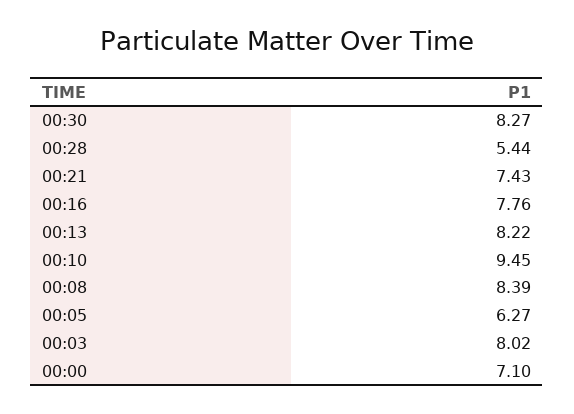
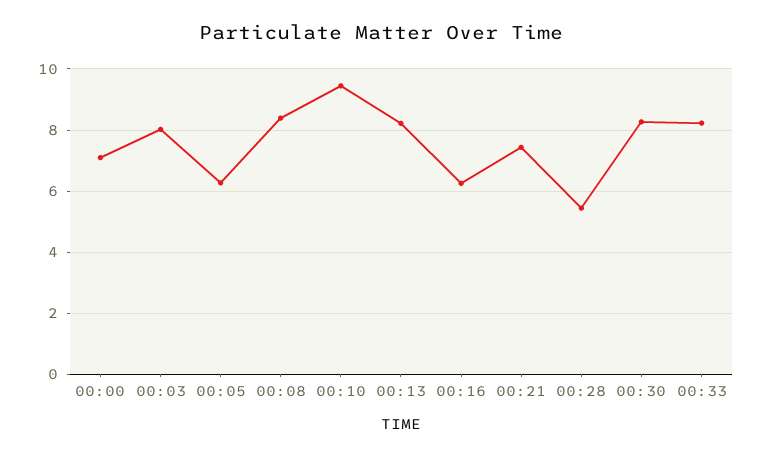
00:16: 7.76 -> 6.2
00:33: none -> 8.2

